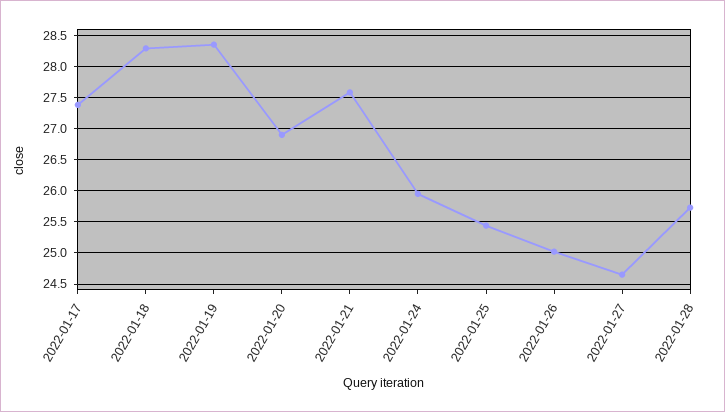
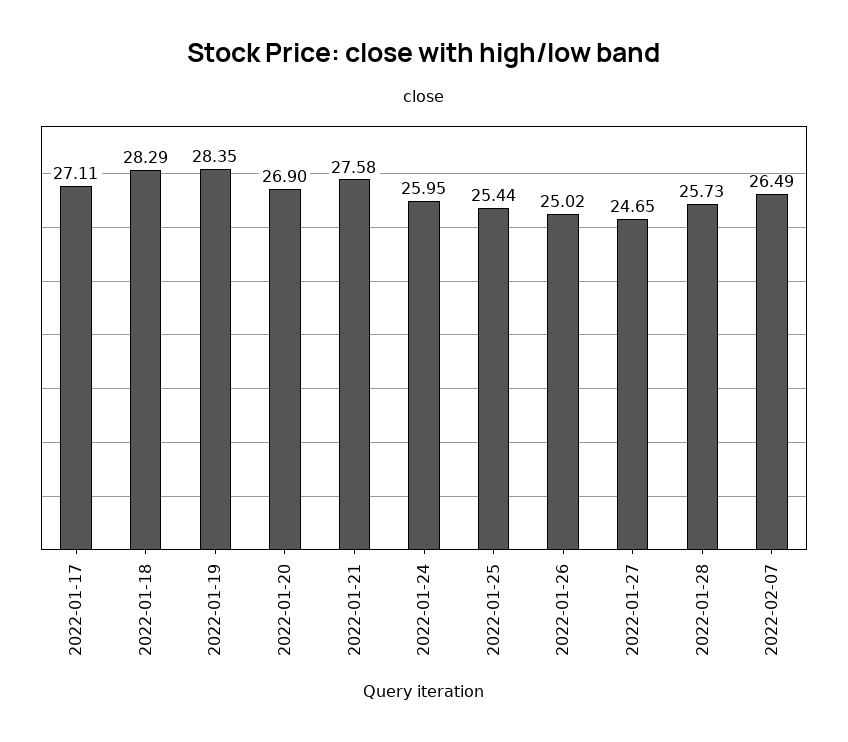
2022-01-17: 27.4 -> 27.11
2022-02-07: none -> 26.49

